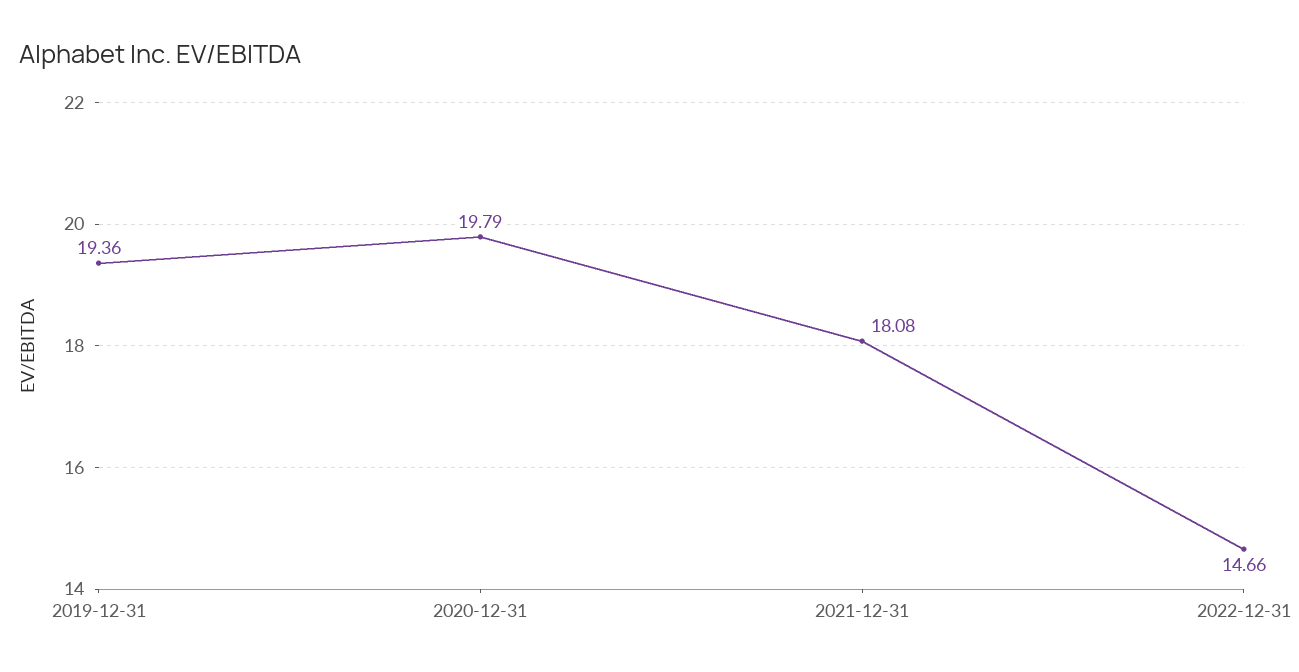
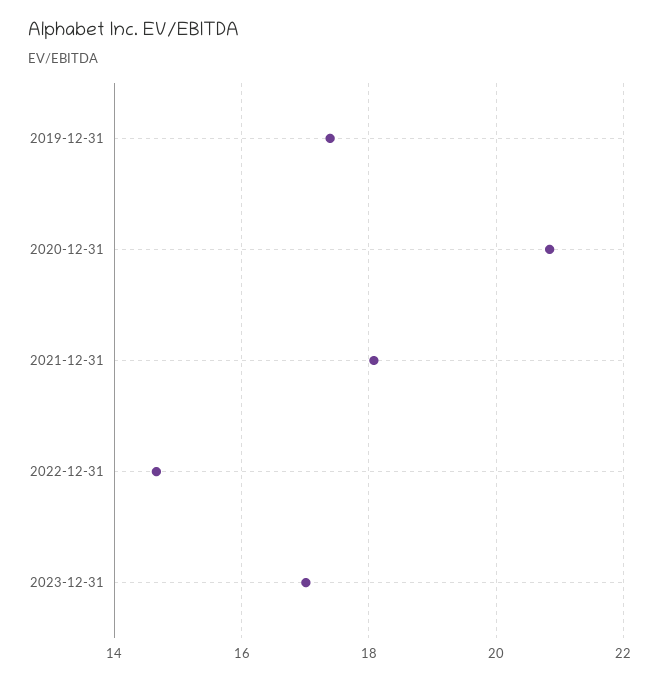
2019-12-31: 19.36 -> 17.4
2020-12-31: 19.79 -> 20.8
2023-12-31: none -> 17

